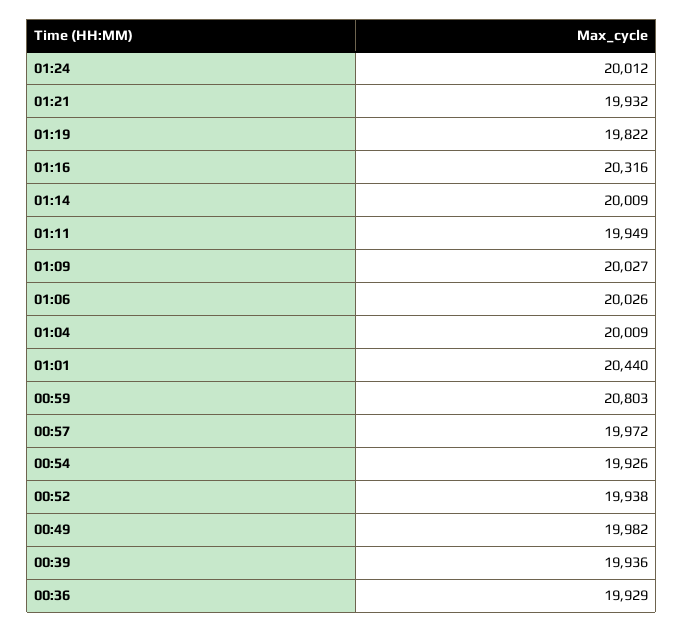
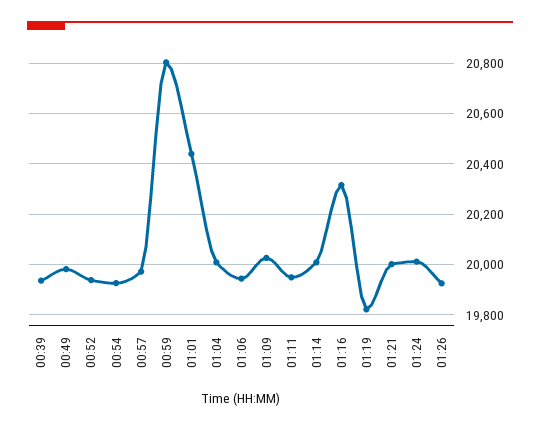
01:21: 19932 -> 20000
01:06: 20026 -> 19950
00:36: 19929 -> none
01:26: none -> 19925

